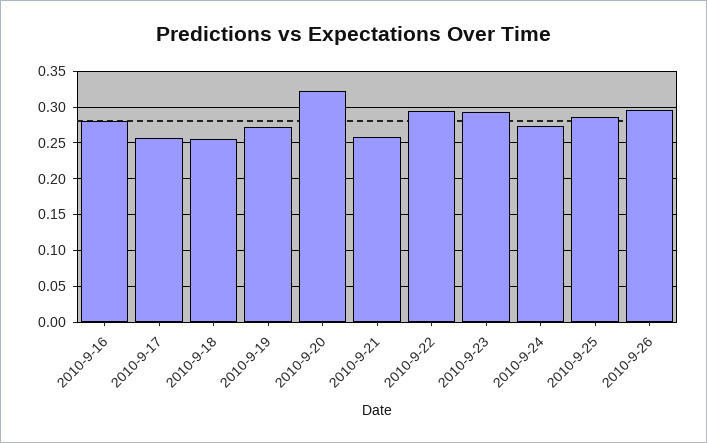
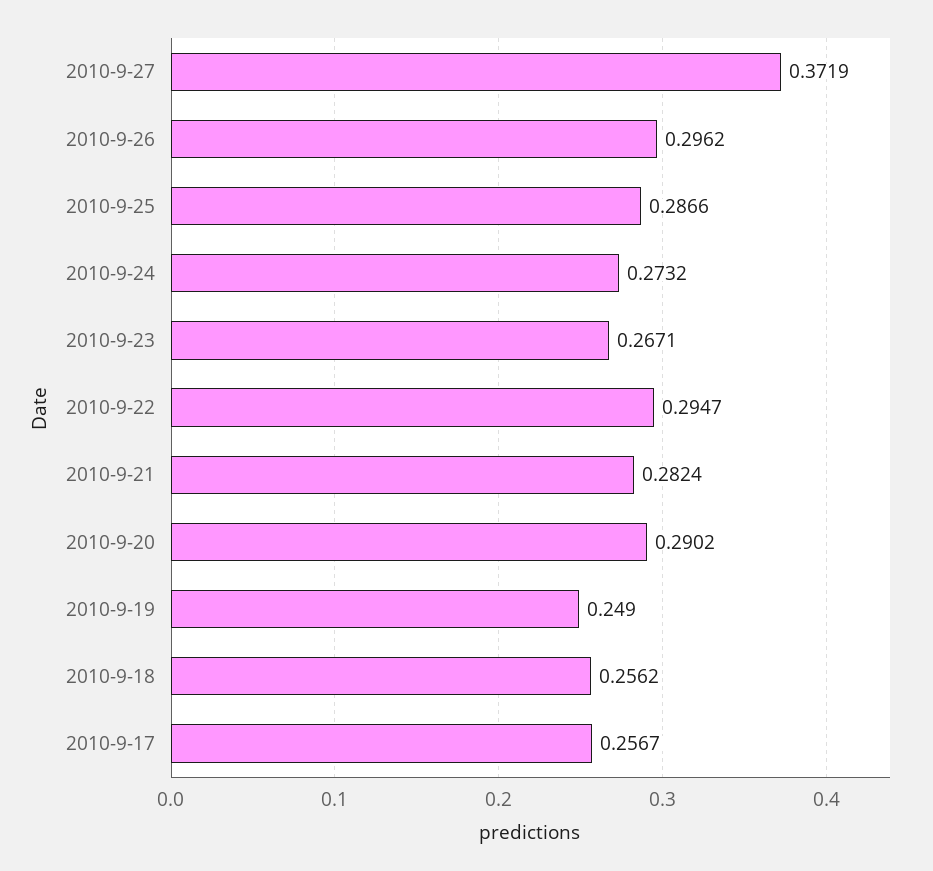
2010-9-16: 0.28 -> none
2010-9-19: 0.27 -> 0.249
2010-9-20: 0.32 -> 0.2902
2010-9-21: 0.26 -> 0.2824
2010-9-23: 0.29 -> 0.2671
2010-9-27: none -> 0.3719

